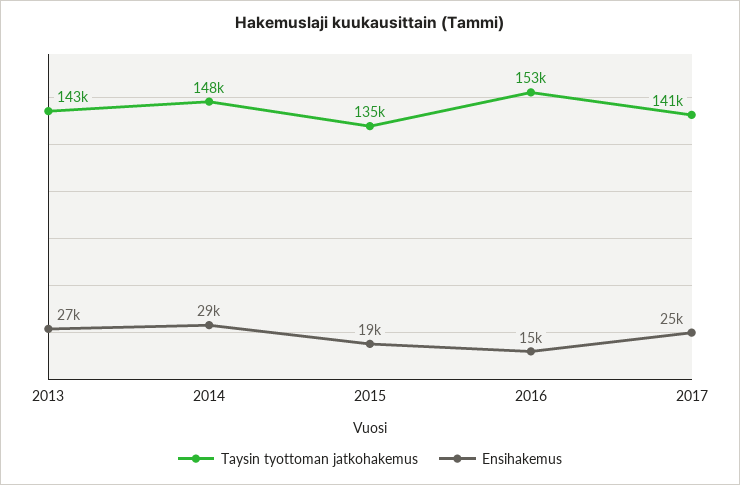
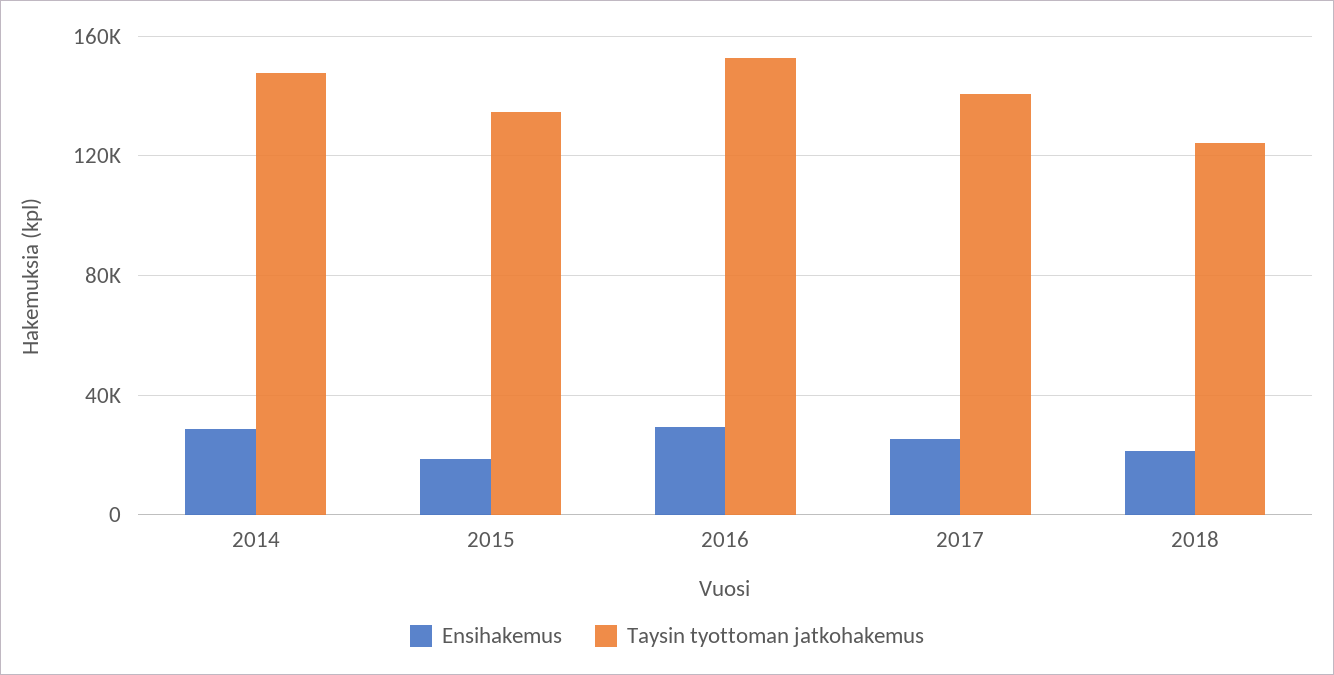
Taysin tyottoman jatkohakemus, 2013: 143000 -> none
Ensihakemus, 2013: 27000 -> none
Ensihakemus, 2016: 15000 -> 30000
Ensihakemus, 2018: none -> 20000
Taysin tyottoman jatkohakemus, 2018: none -> 125000

